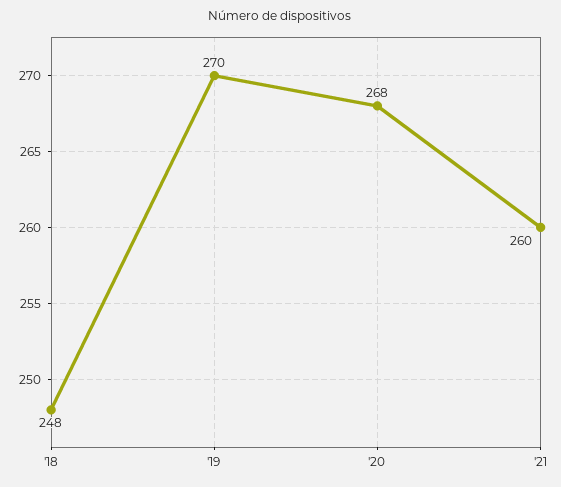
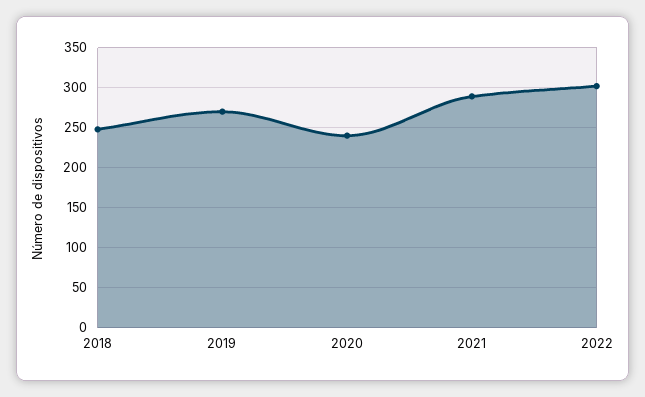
'20: 268 -> 240
'21: 260 -> 290
2022: none -> 300

